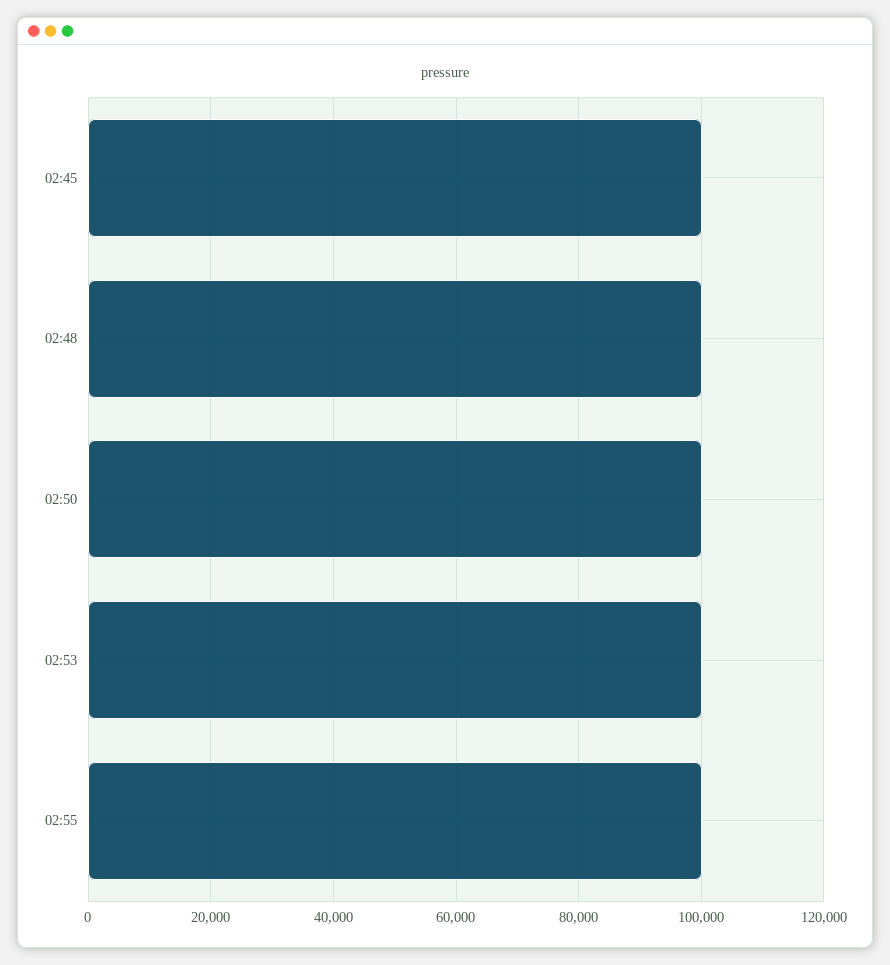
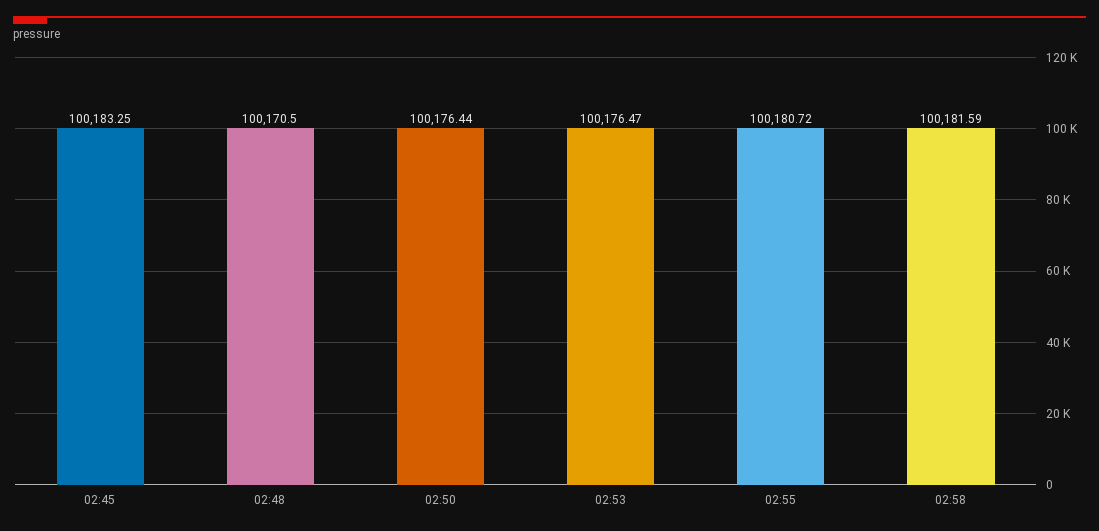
02:58: none -> 100181.59

